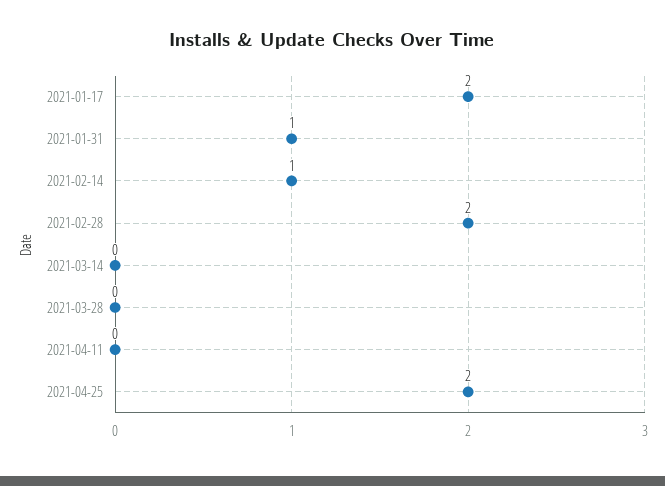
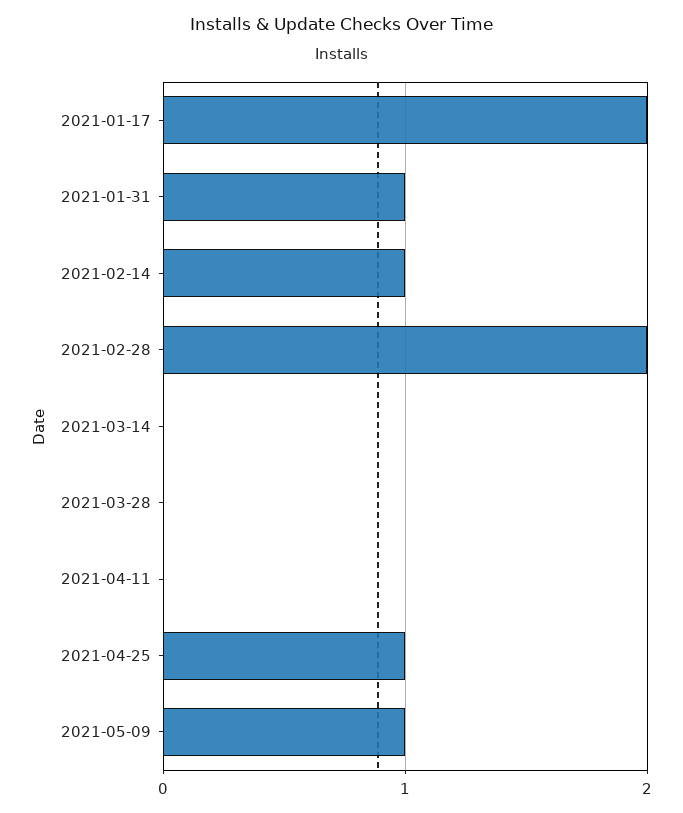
2021-04-25: 2 -> 1
2021-05-09: none -> 1

